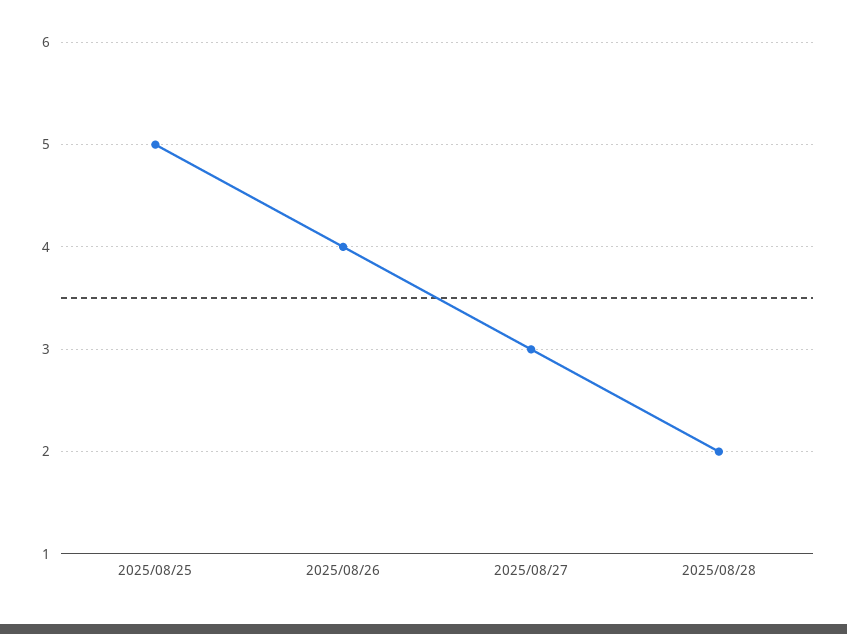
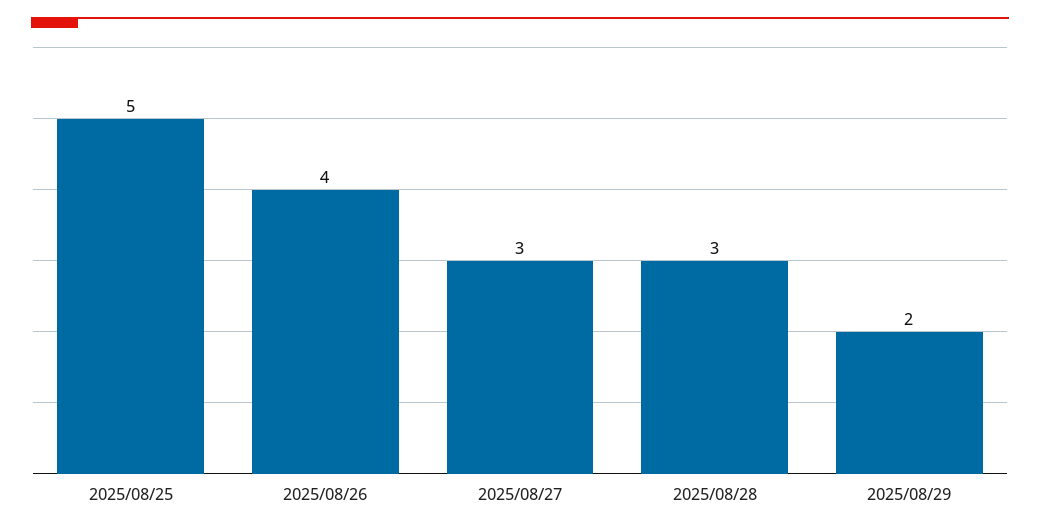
2025/08/28: 2 -> 3
2025/08/29: none -> 2

